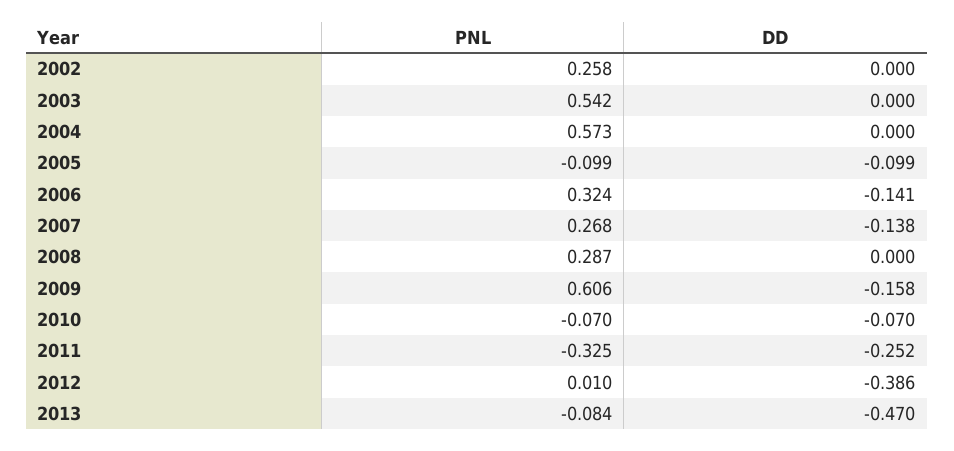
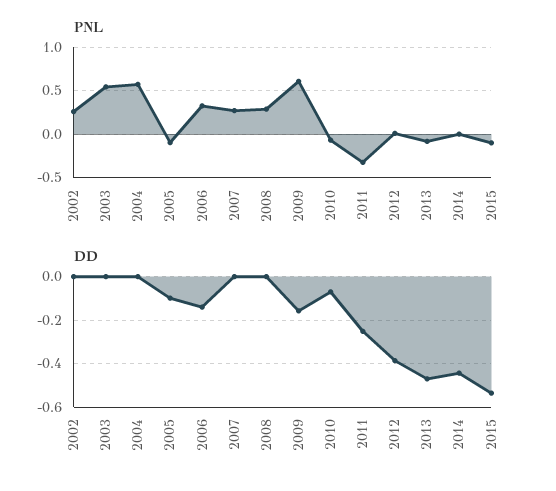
DD, 2007: -0.138 -> 0
PNL, 2014: none -> 0
PNL, 2015: none -> -0.1
DD, 2014: none -> -0.45
DD, 2015: none -> -0.55

